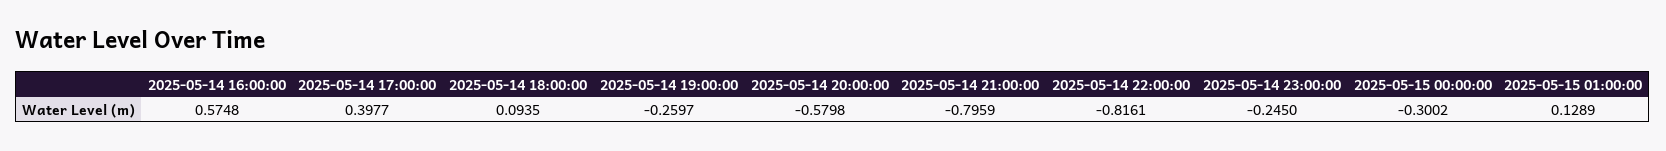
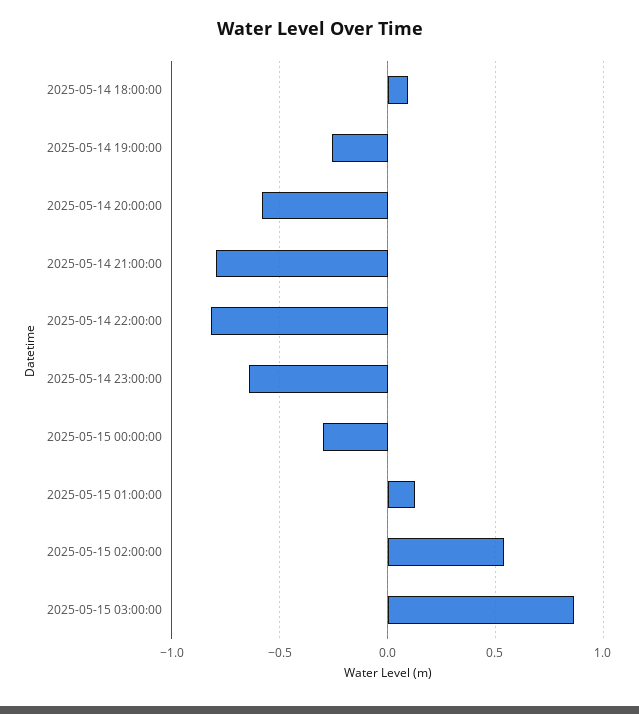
2025-05-14 16:00:00: 0.5748 -> none
2025-05-14 17:00:00: 0.3977 -> none
2025-05-14 23:00:00: -0.245 -> -0.65
2025-05-15 02:00:00: none -> 0.55
2025-05-15 03:00:00: none -> 0.85

